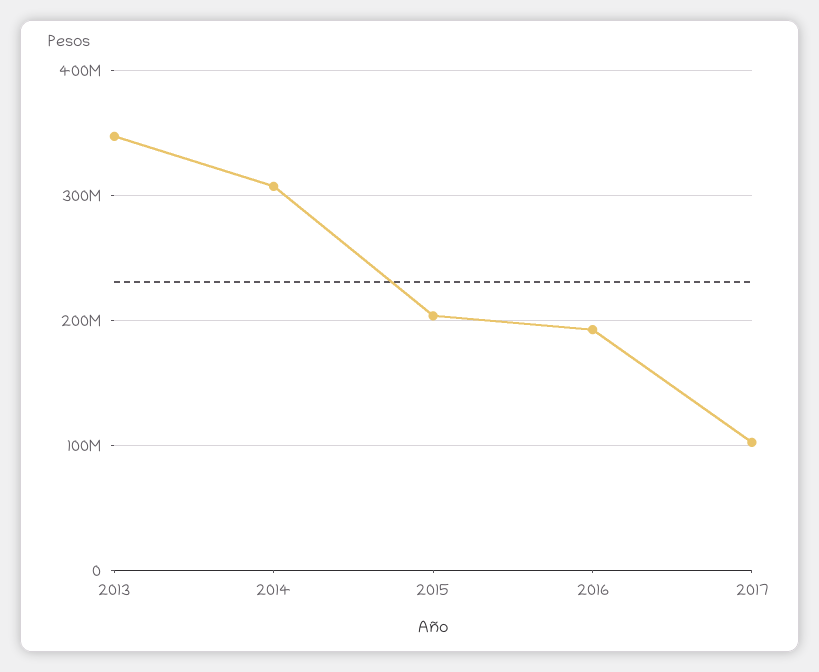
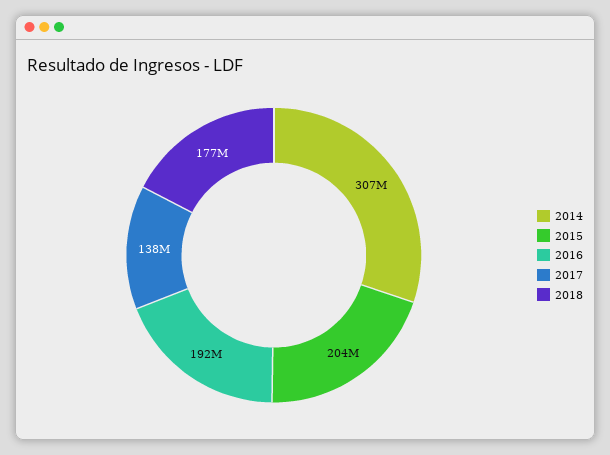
2013: 350000000 -> none
2017: 100000000 -> 138000000
2018: none -> 177000000

